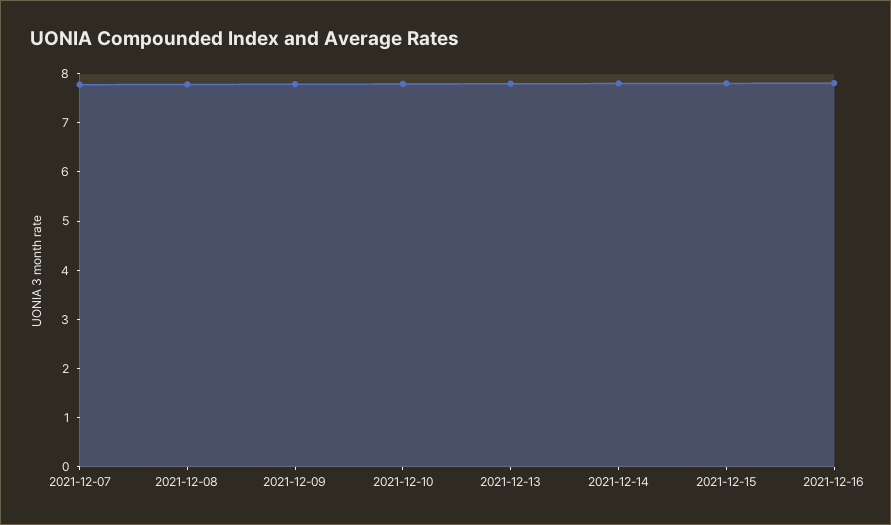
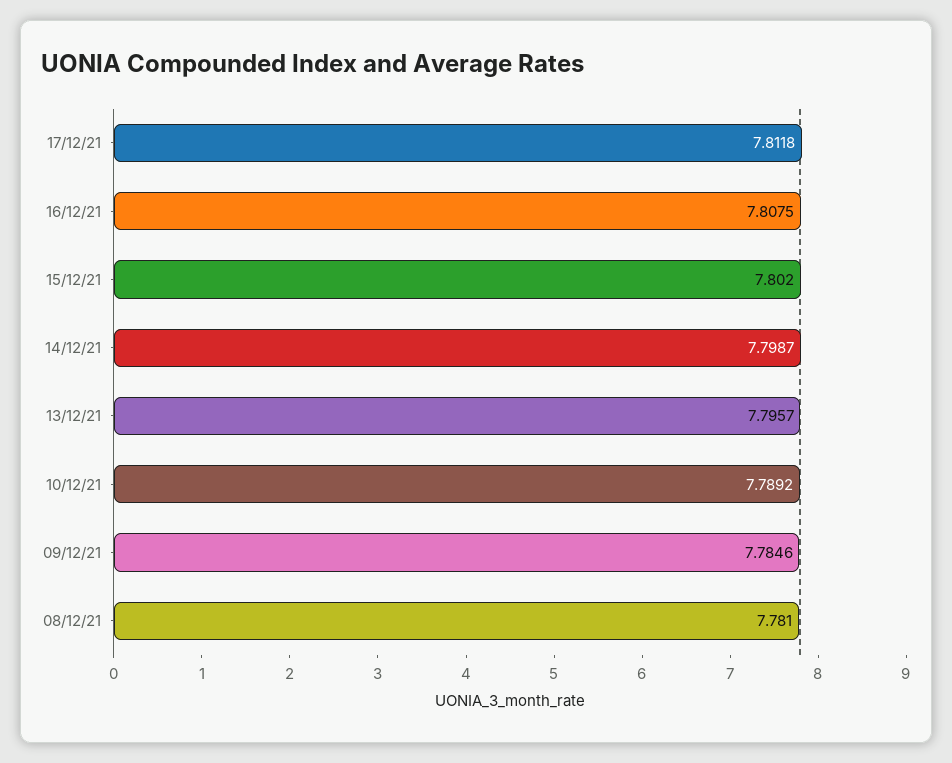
2021-12-07: 7.8 -> none
17/12/21: none -> 7.8118

